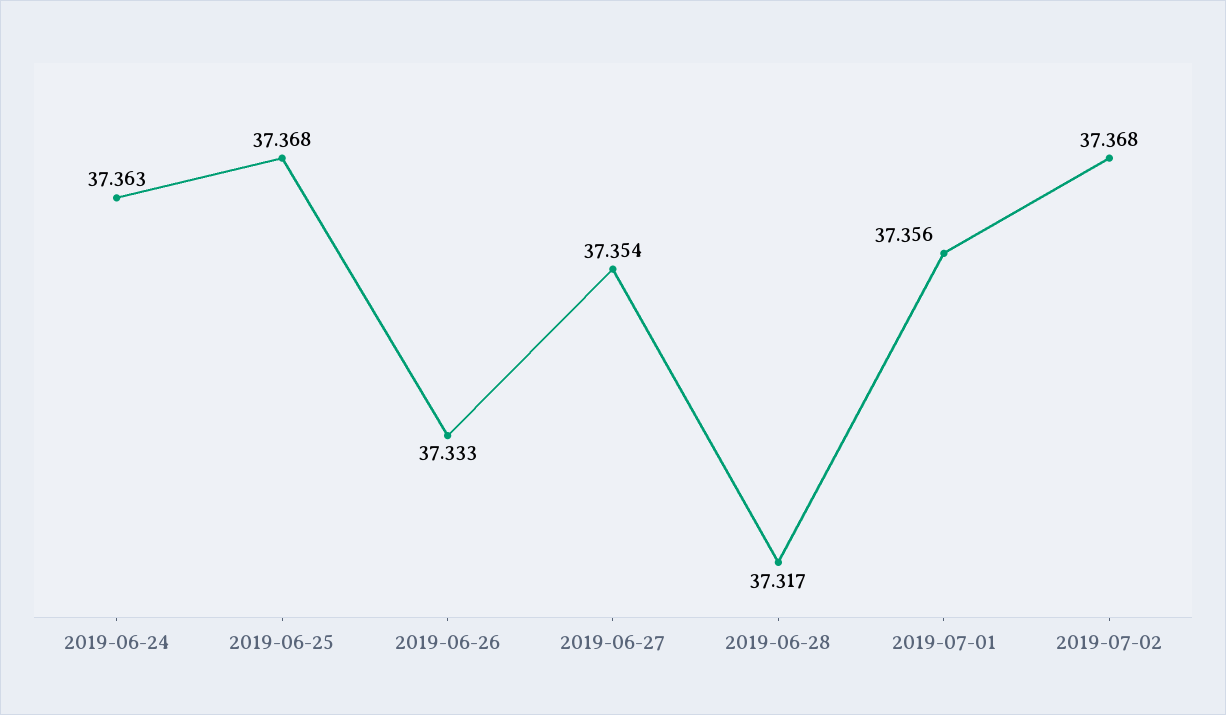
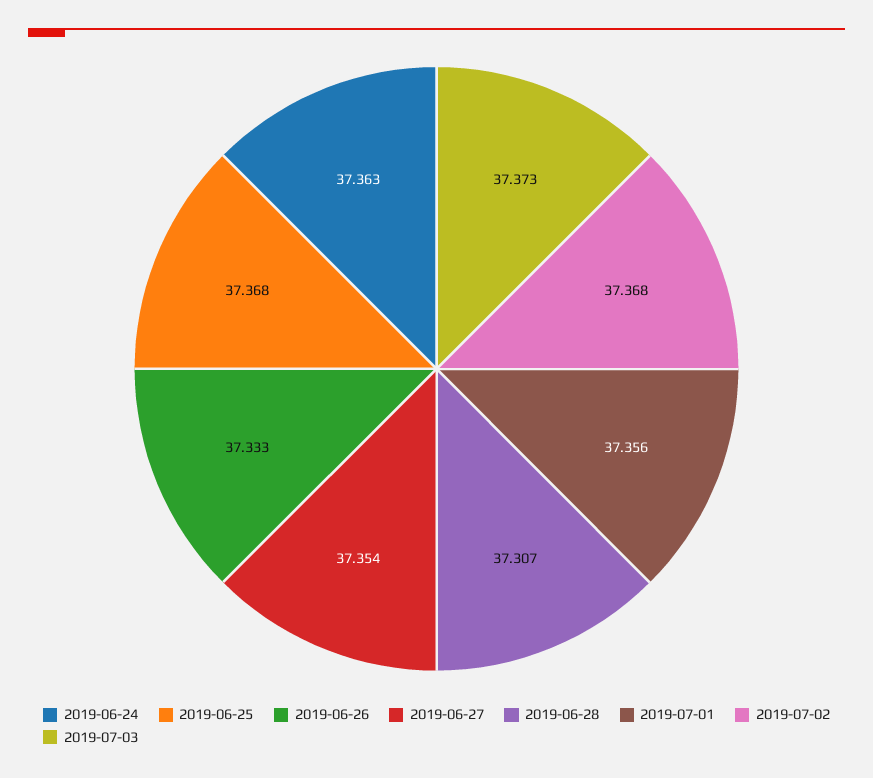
2019-06-28: 37.317 -> 37.307
2019-07-03: none -> 37.373

